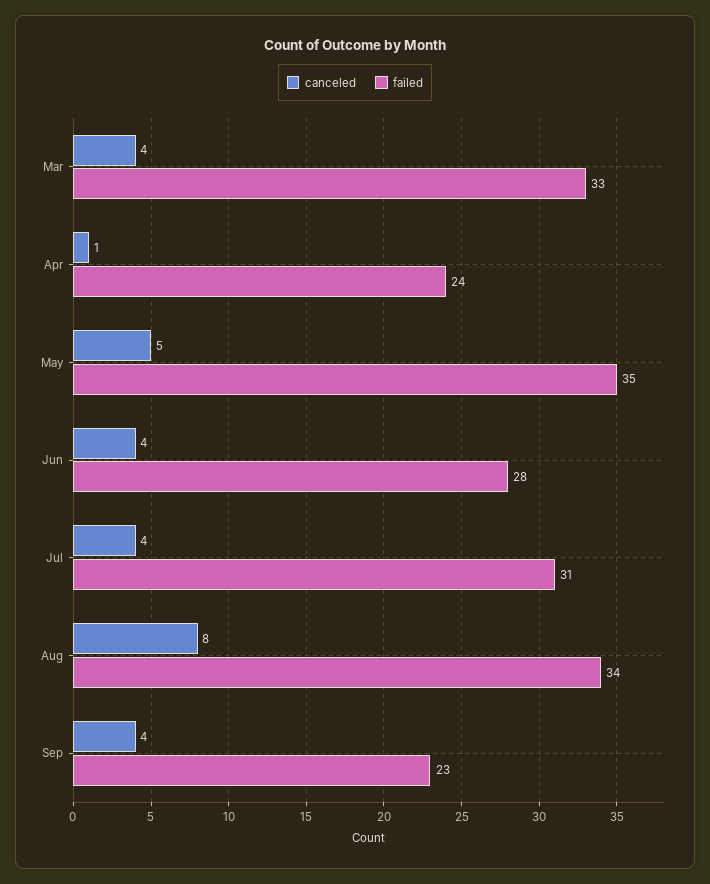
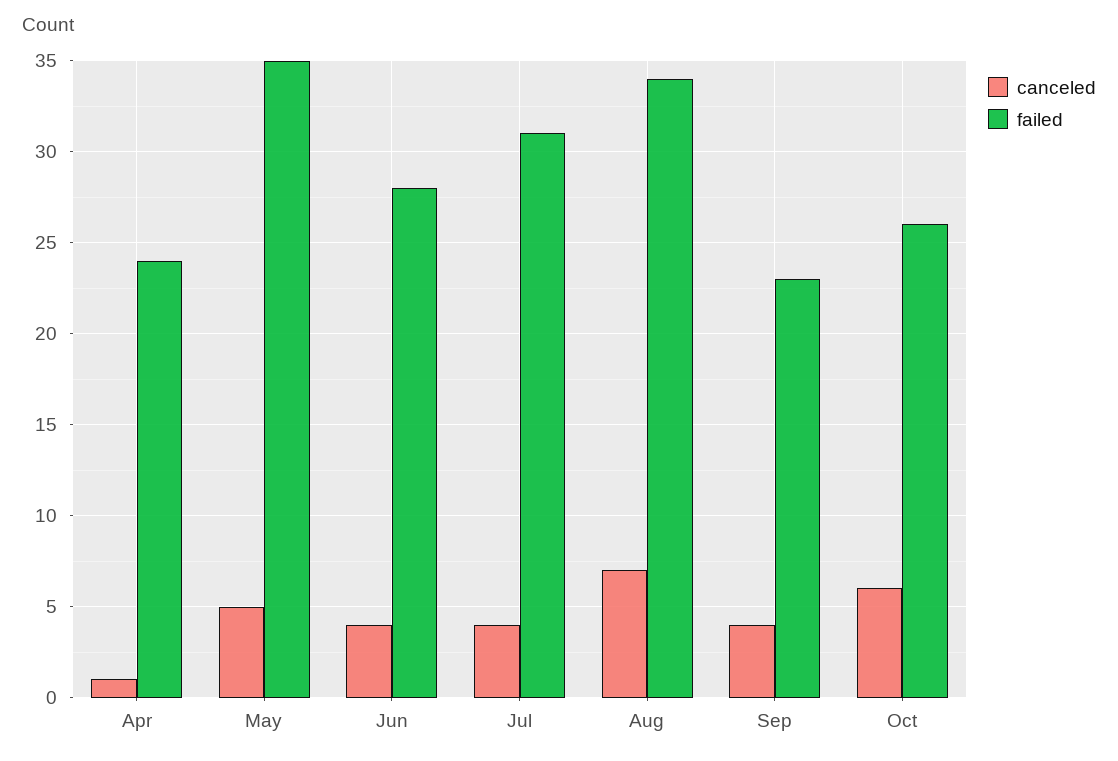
canceled, Mar: 4 -> none
failed, Mar: 33 -> none
canceled, Aug: 8 -> 7
canceled, Oct: none -> 6
failed, Oct: none -> 26

